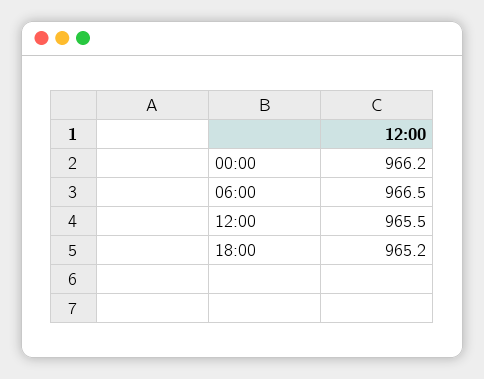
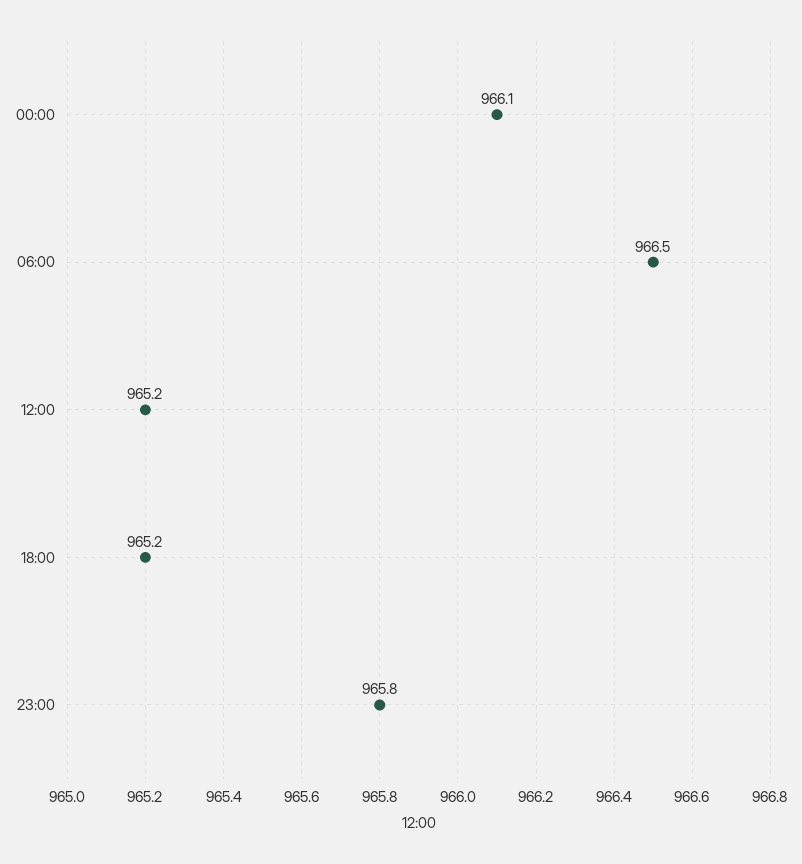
00:00: 966.2 -> 966.1
12:00: 965.5 -> 965.2
23:00: none -> 965.8

